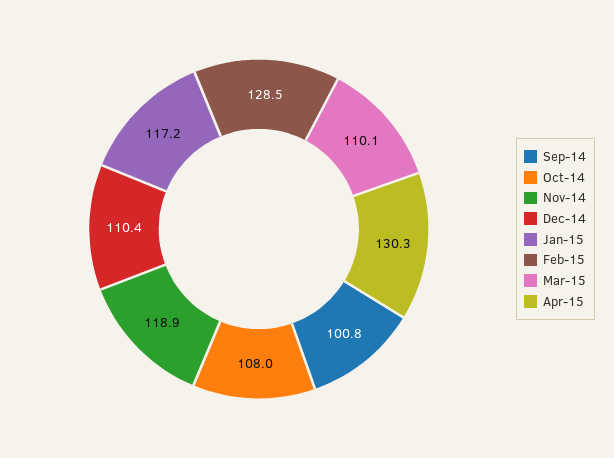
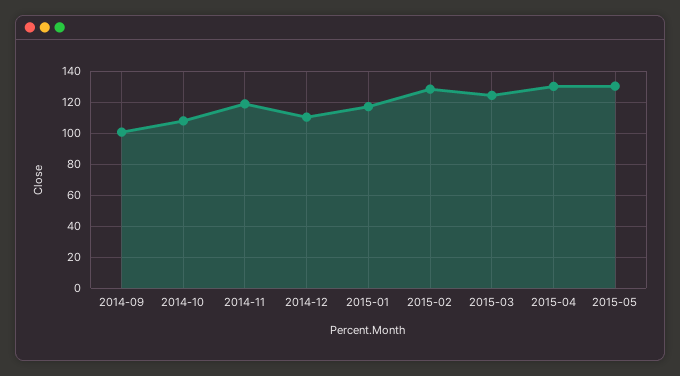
Mar-15: 110.1 -> 125
2015-05: none -> 130

